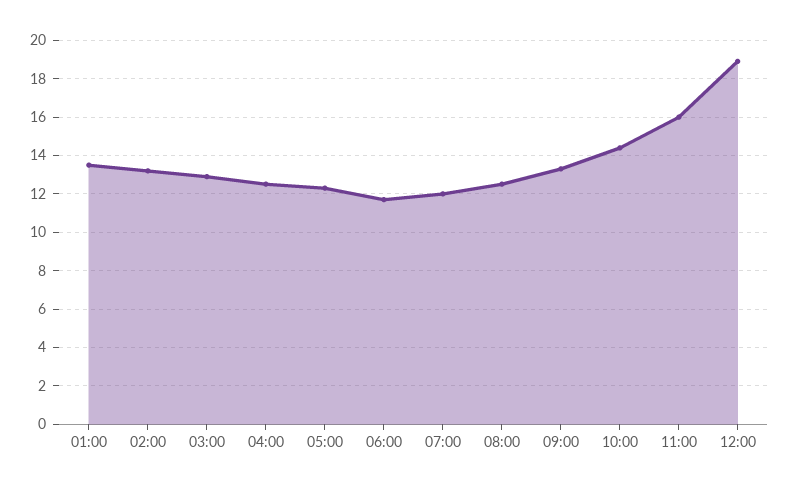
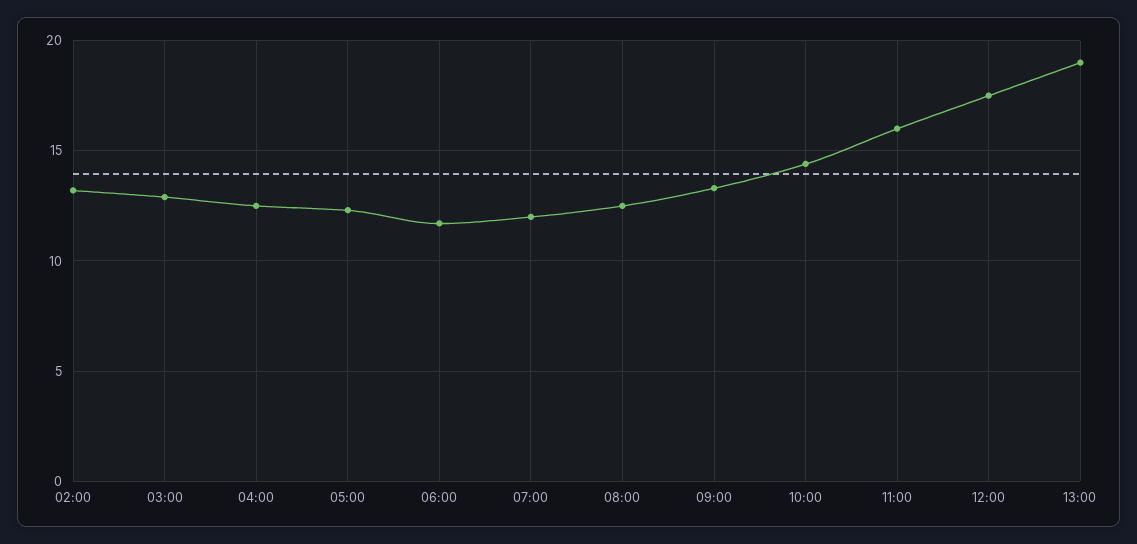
01:00: 13.5 -> none
12:00: 19 -> 17.5
13:00: none -> 19

